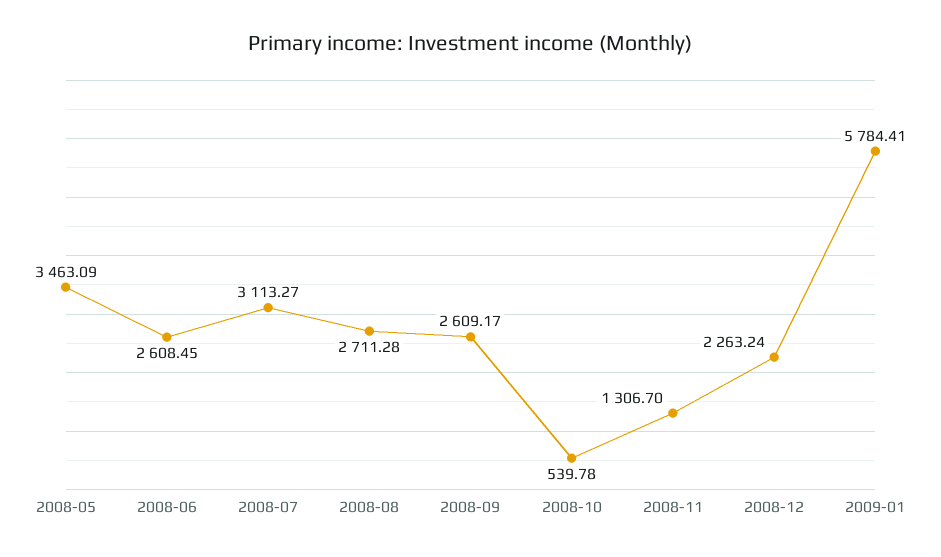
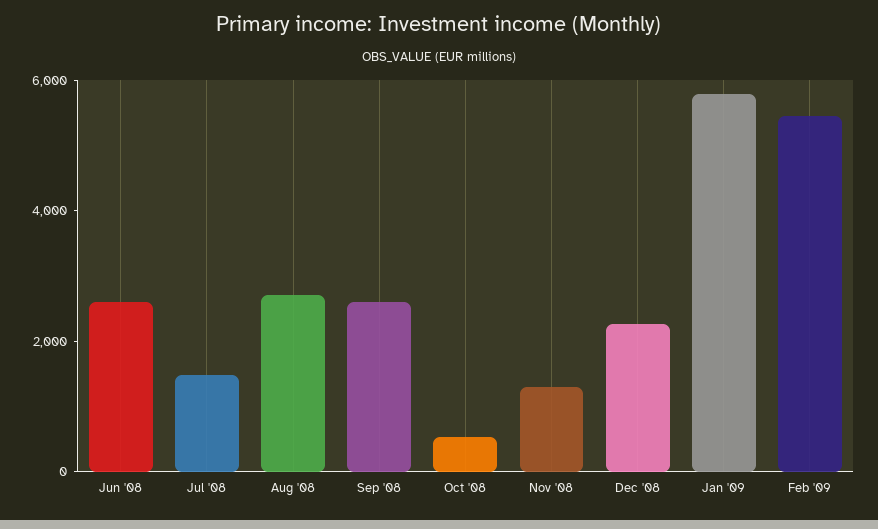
2008-05: 3463.09 -> none
2008-07: 3113.27 -> 1500
Feb '09: none -> 5500

